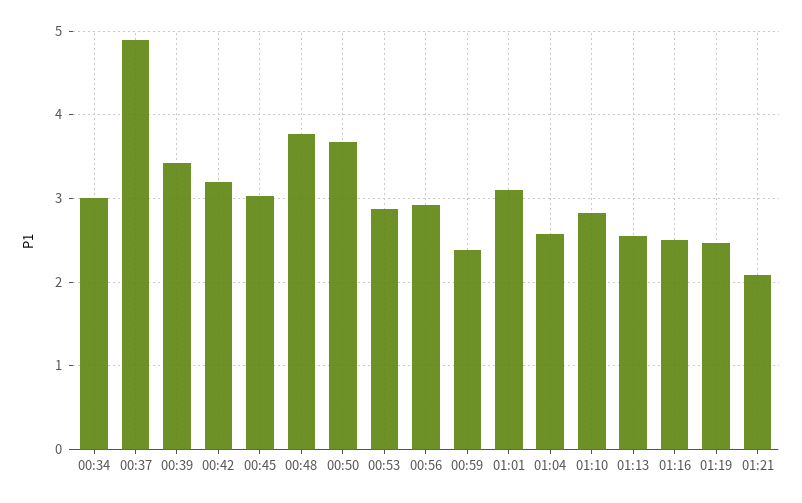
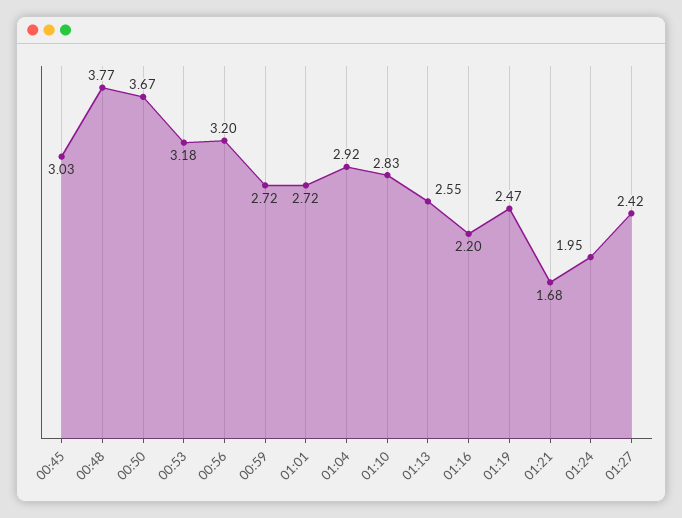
00:34: 3 -> none
00:37: 4.9 -> none
00:39: 3.4 -> none
00:42: 3.2 -> none
00:53: 2.9 -> 3.18
00:56: 2.9 -> 3.2
00:59: 2.4 -> 2.72
01:01: 3.1 -> 2.72
01:04: 2.6 -> 2.92
01:16: 2.5 -> 2.2
01:21: 2.1 -> 1.68
01:24: none -> 1.95
01:27: none -> 2.42

